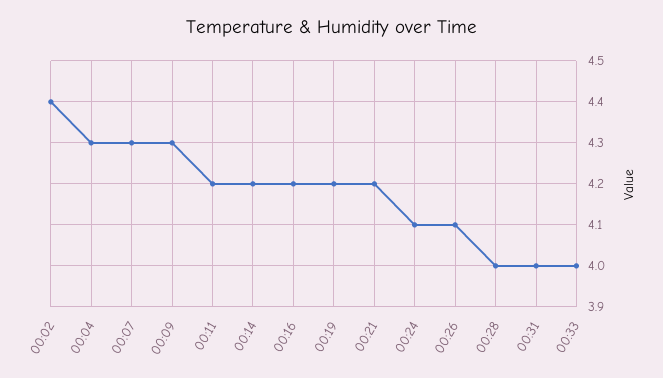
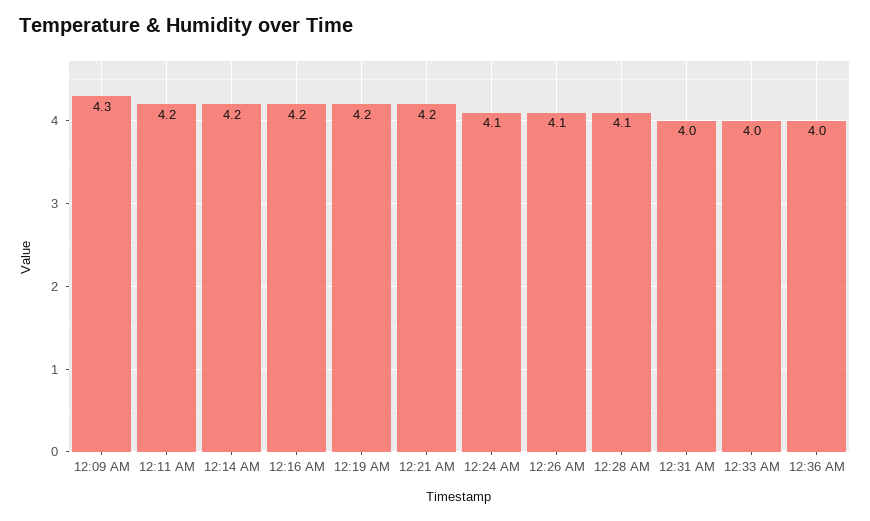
00:02: 4.4 -> none
00:04: 4.3 -> none
00:07: 4.3 -> none
00:28: 4 -> 4.1
12:36 AM: none -> 4

